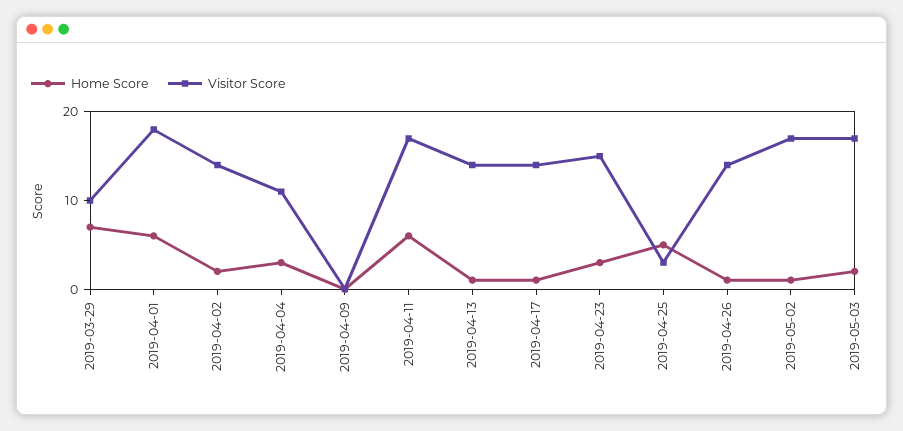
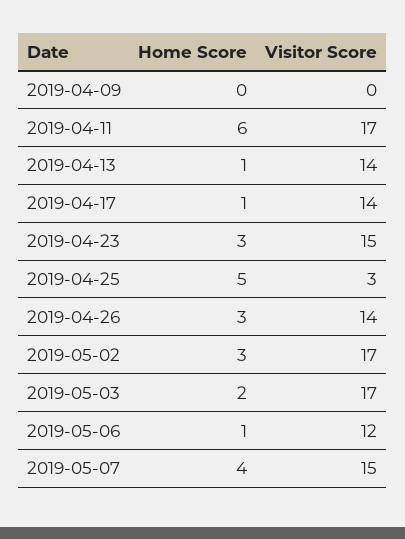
Home Score, 2019-03-29: 7 -> none
Visitor Score, 2019-03-29: 10 -> none
Home Score, 2019-04-01: 6 -> none
Visitor Score, 2019-04-01: 18 -> none
Home Score, 2019-04-02: 2 -> none
Visitor Score, 2019-04-02: 14 -> none
Home Score, 2019-04-04: 3 -> none
Visitor Score, 2019-04-04: 11 -> none
Home Score, 2019-04-26: 1 -> 3
Home Score, 2019-05-02: 1 -> 3
Home Score, 2019-05-06: none -> 1
Visitor Score, 2019-05-06: none -> 12
Home Score, 2019-05-07: none -> 4
Visitor Score, 2019-05-07: none -> 15

